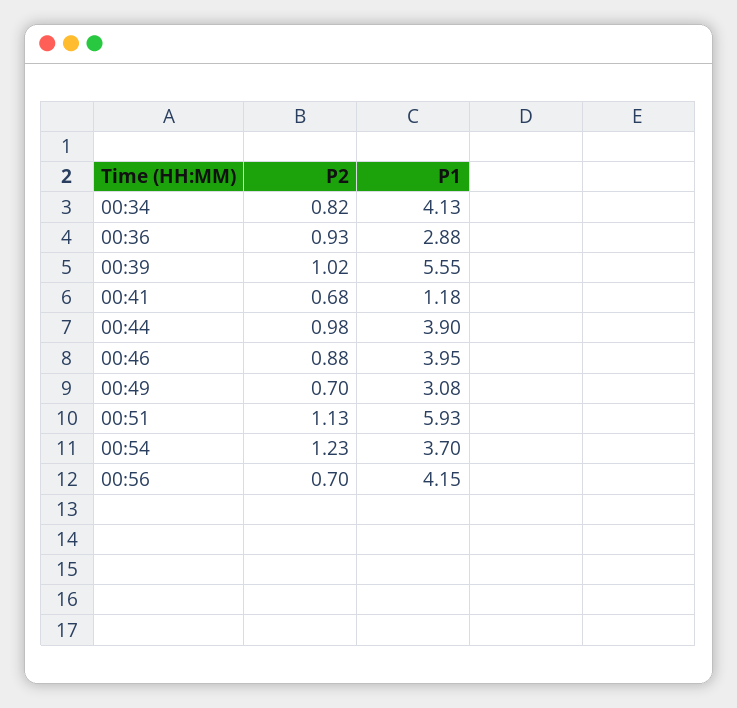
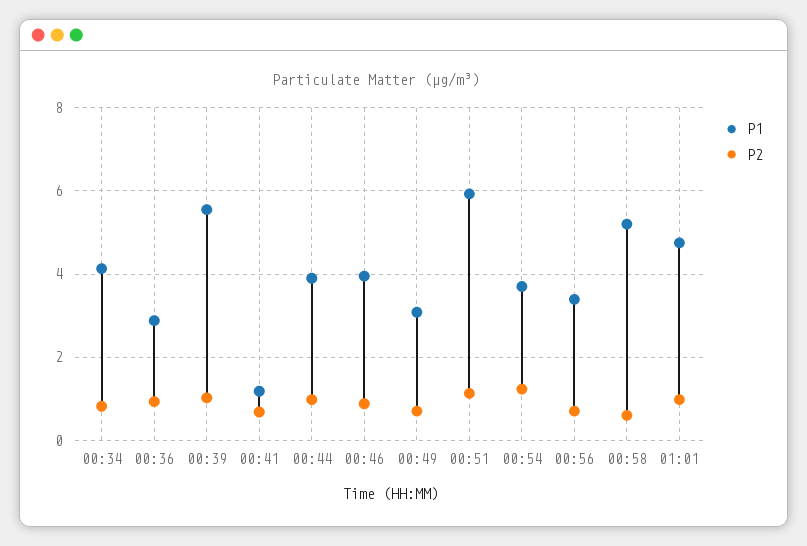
P1, 00:56: 4.15 -> 3.4
P1, 00:58: none -> 5.2
P2, 00:58: none -> 0.6
P1, 01:01: none -> 4.8
P2, 01:01: none -> 1

